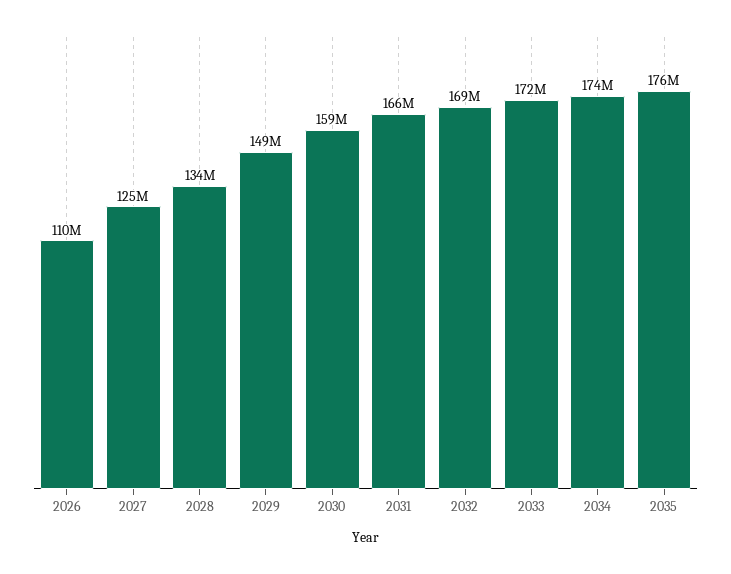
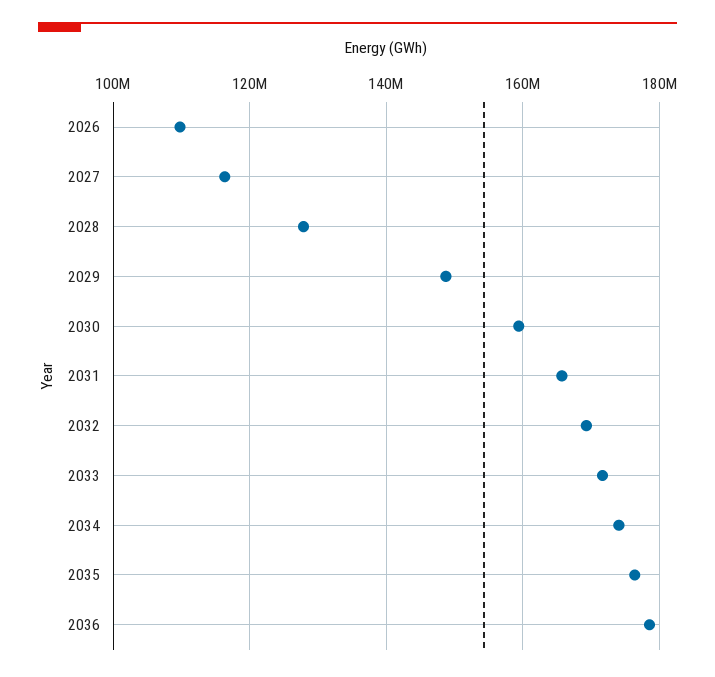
2027: 125000000 -> 116000000
2028: 134000000 -> 128000000
2036: none -> 178000000

